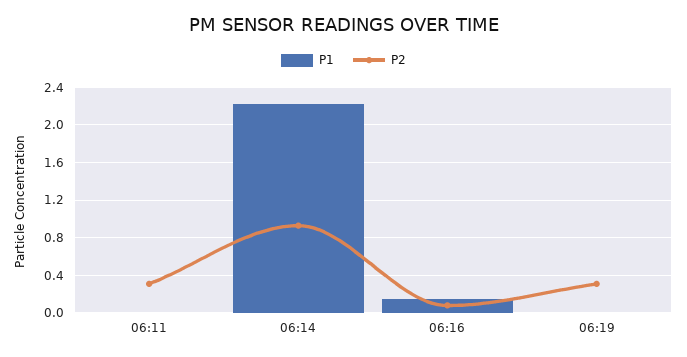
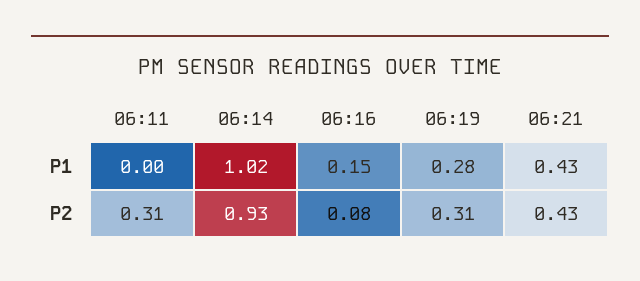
P1, 06:14: 2.2 -> 1.02
P1, 06:19: 0 -> 0.28
P1, 06:21: none -> 0.43
P2, 06:21: none -> 0.43

